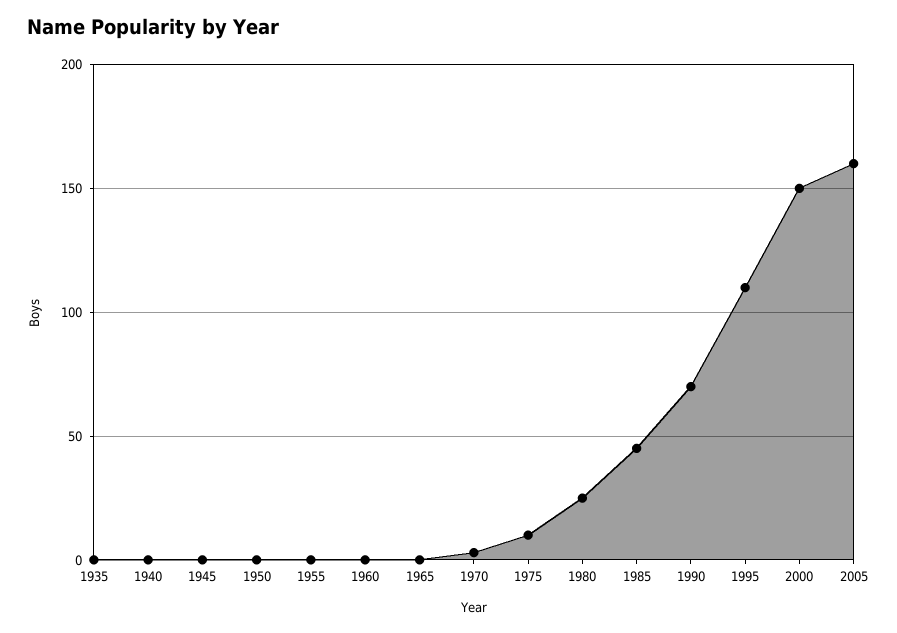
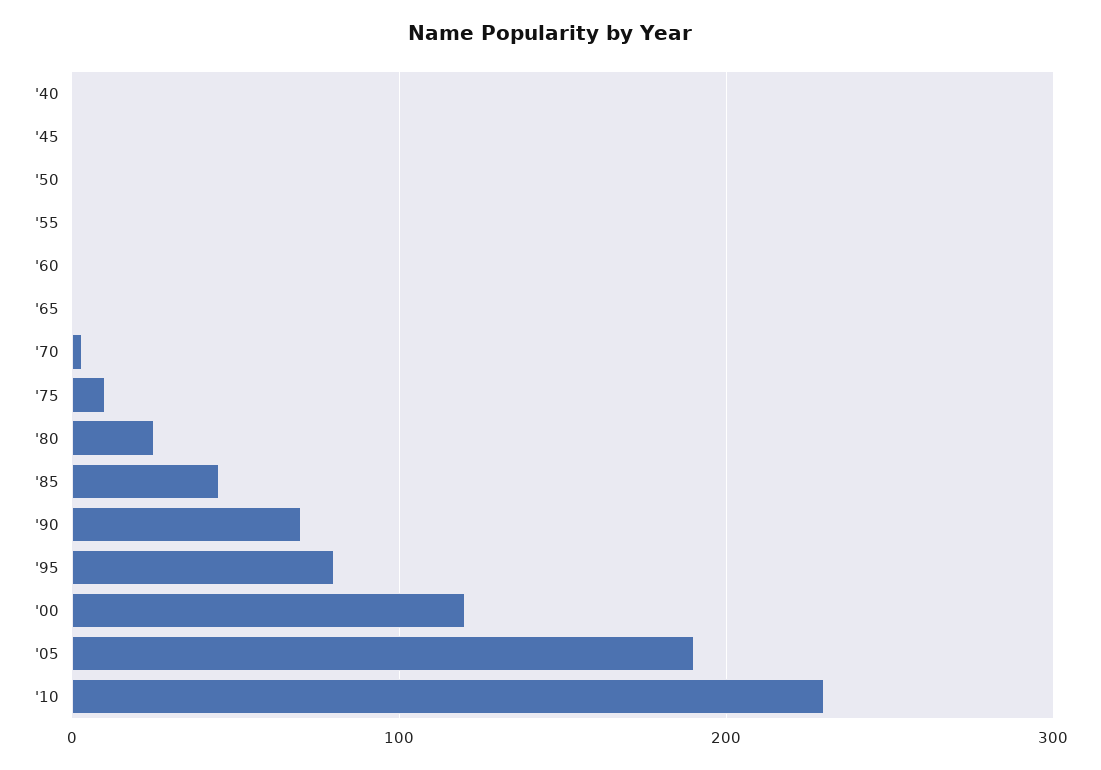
1935: 0 -> none
1995: 110 -> 80
2000: 150 -> 120
2005: 160 -> 190
'10: none -> 230

